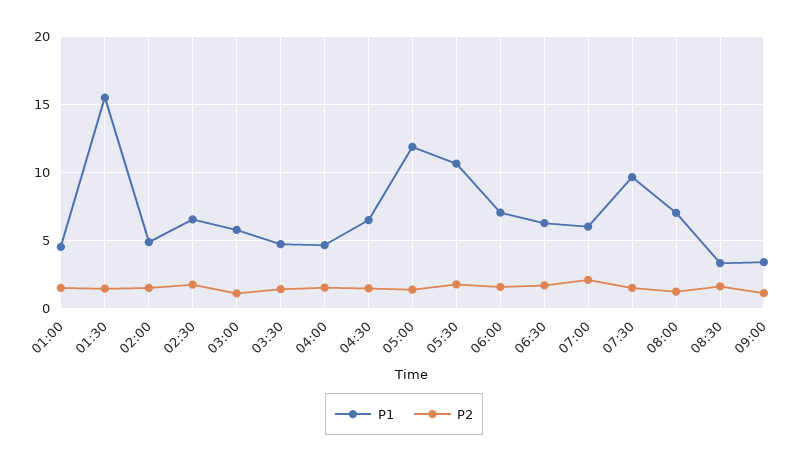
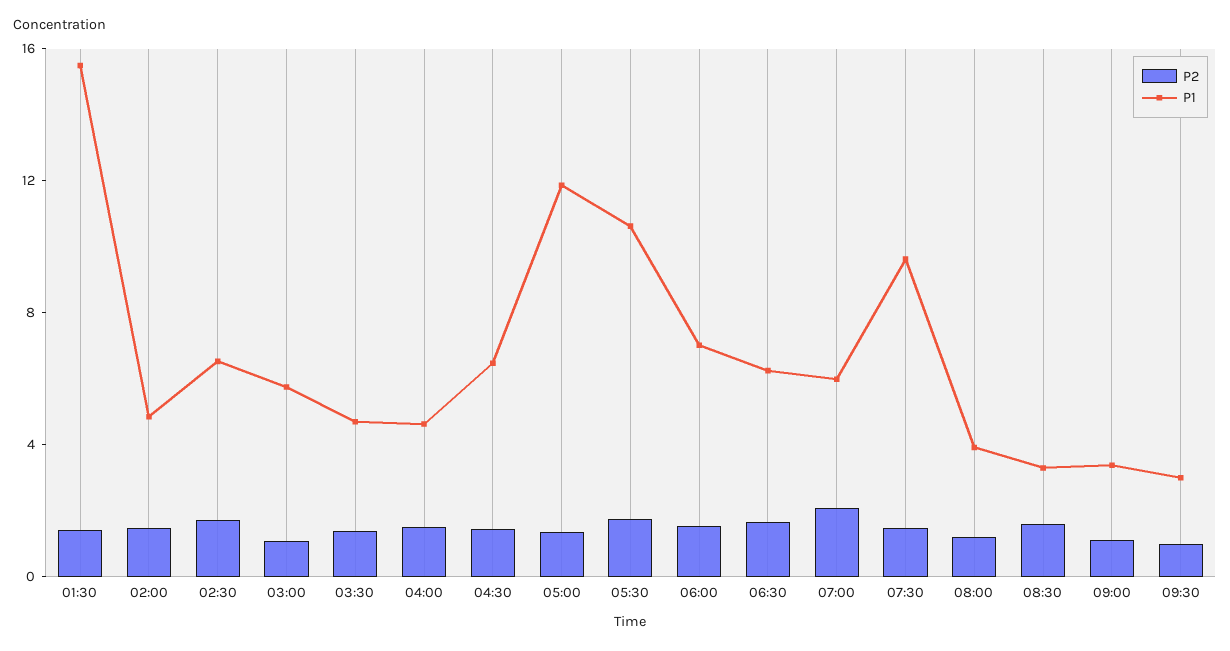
P1, 01:00: 4.5 -> none
P2, 01:00: 1.5 -> none
P1, 08:00: 7 -> 4
P2, 09:30: none -> 1
P1, 09:30: none -> 3

